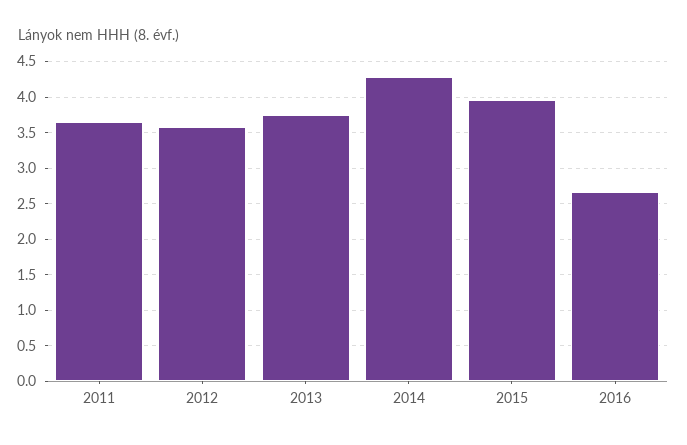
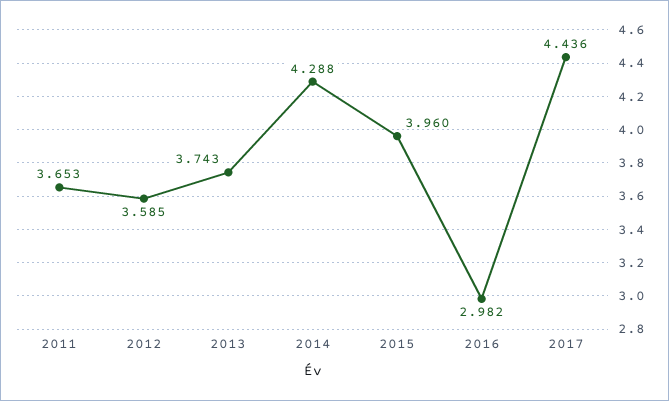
2016: 2.7 -> 2.982
2017: none -> 4.436

